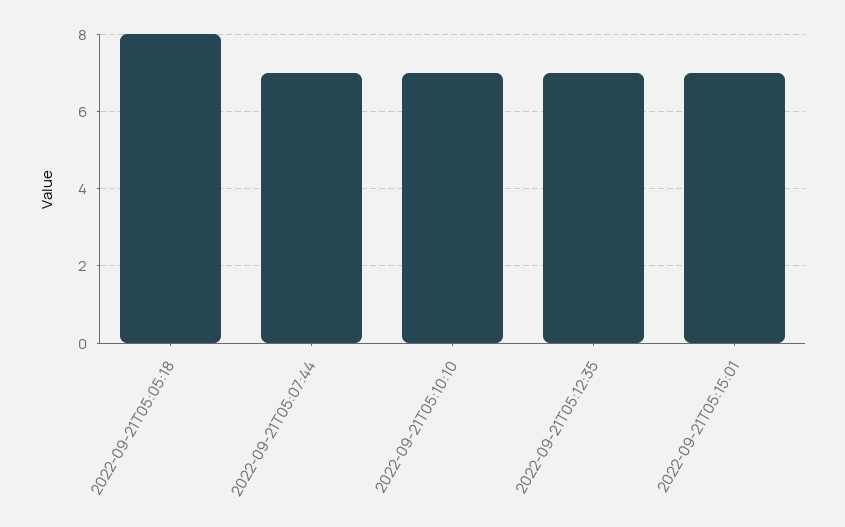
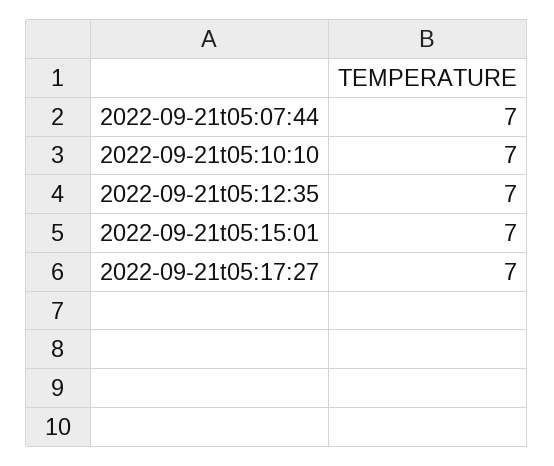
2022-09-21T05:05:18: 8 -> none
2022-09-21t05:17:27: none -> 7

